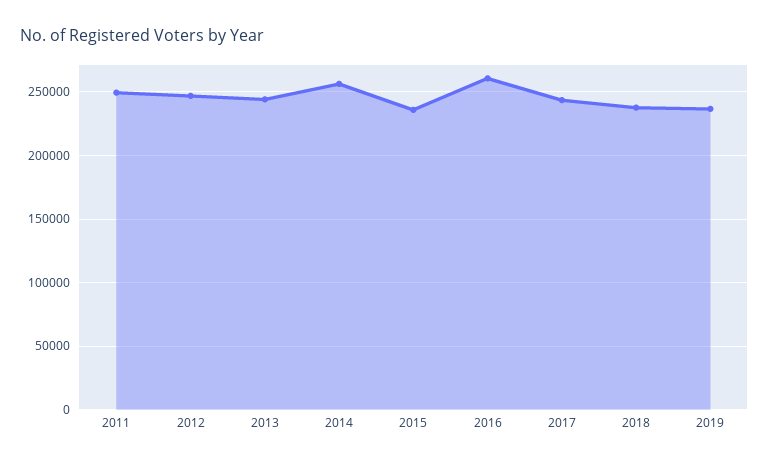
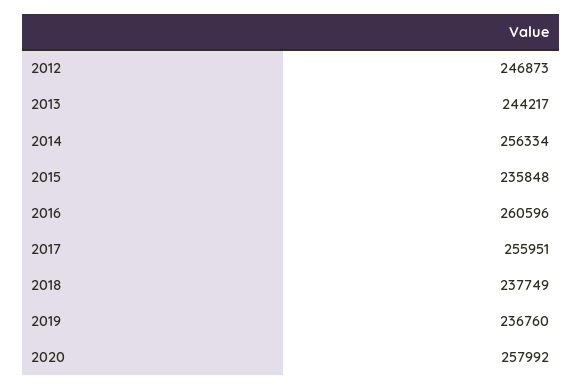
2011: 250000 -> none
2017: 245000 -> 255951
2020: none -> 257992

